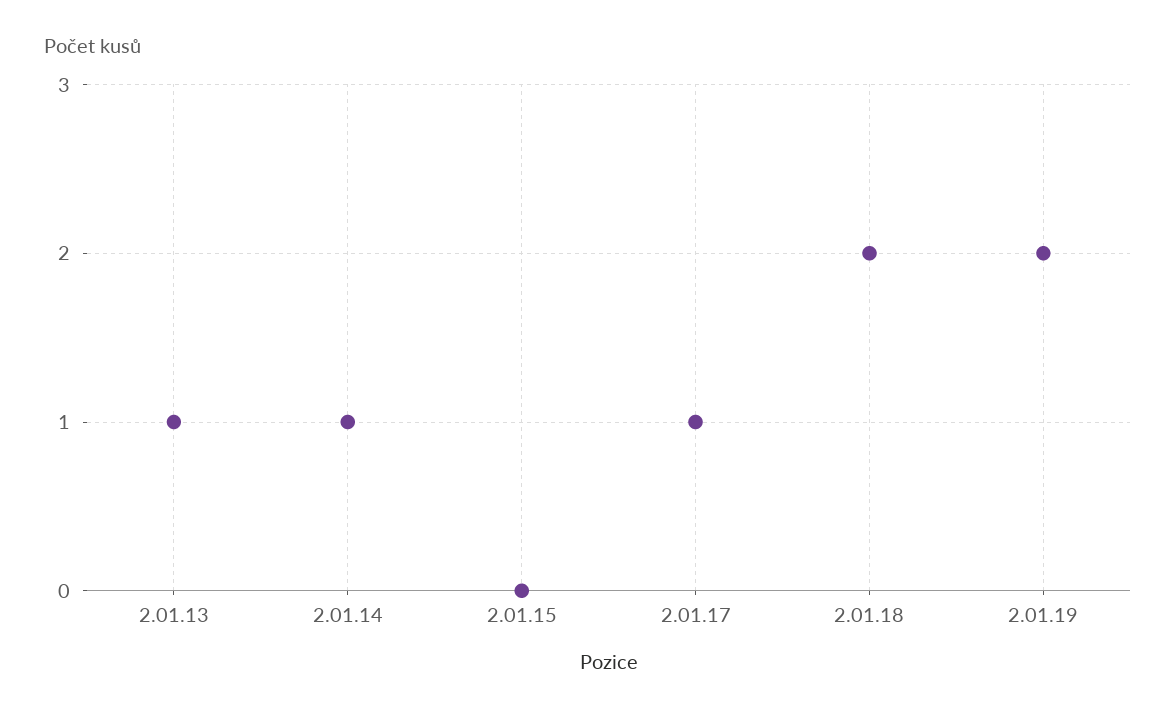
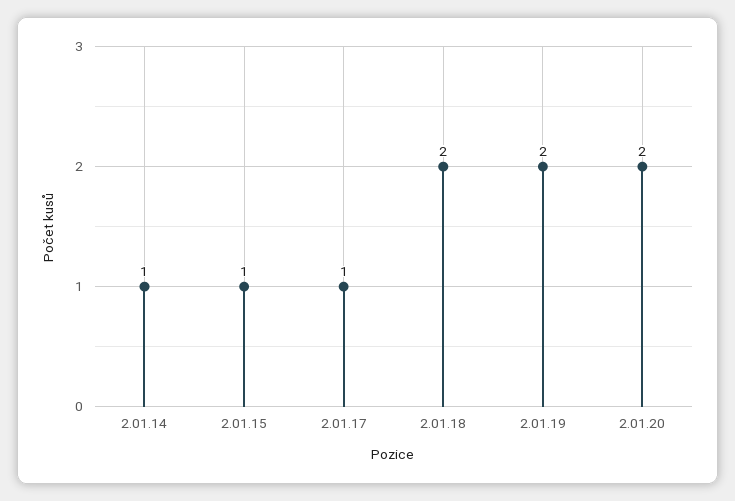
2.01.13: 1 -> none
2.01.15: 0 -> 1
2.01.20: none -> 2

